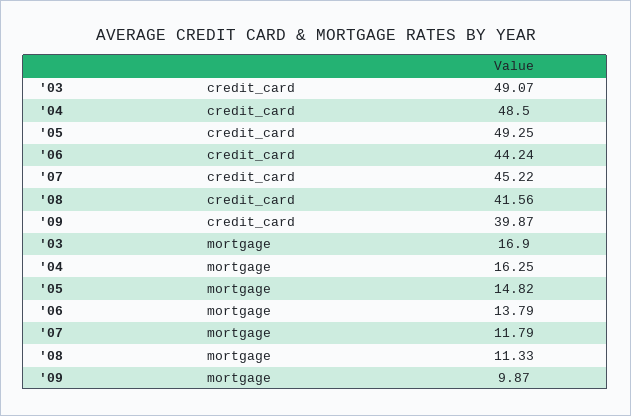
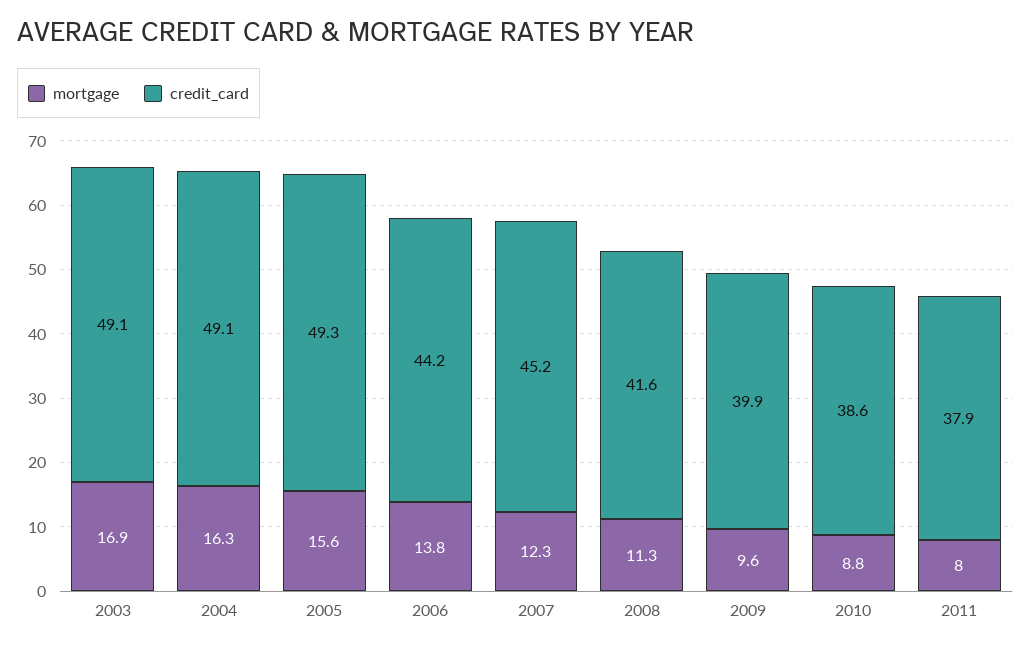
credit_card, '04: 48.5 -> 49.1
mortgage, '05: 14.82 -> 15.6
mortgage, '07: 11.79 -> 12.3
mortgage, '09: 9.87 -> 9.6
mortgage, 2010: none -> 8.8
credit_card, 2010: none -> 38.6
mortgage, 2011: none -> 8
credit_card, 2011: none -> 37.9

